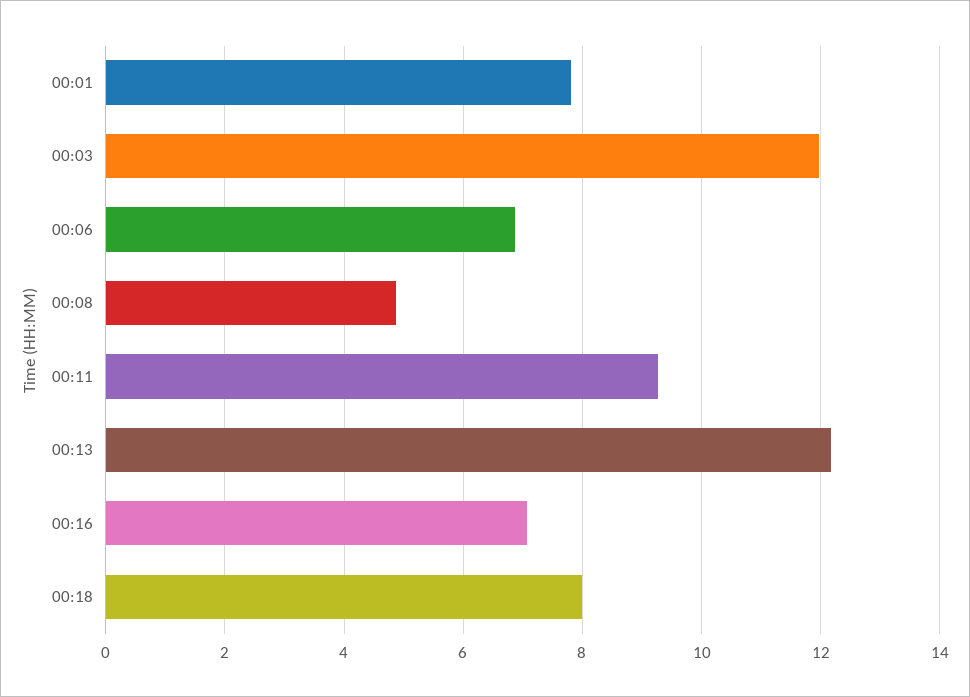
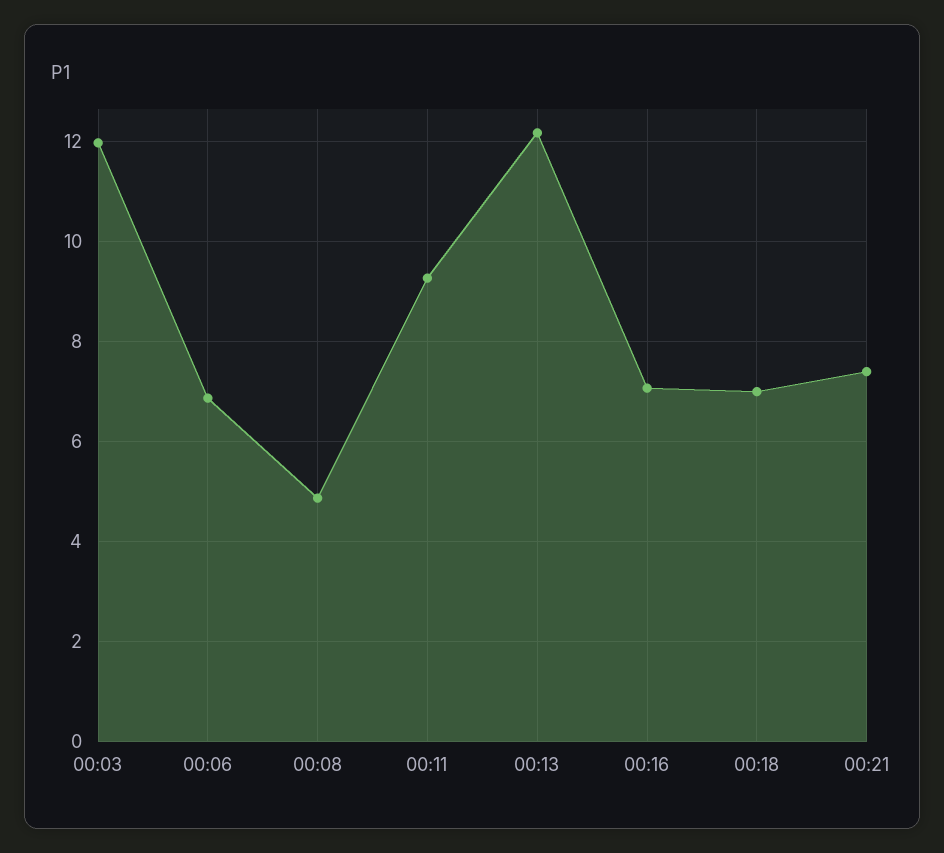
00:01: 7.8 -> none
00:18: 8 -> 7
00:21: none -> 7.4

